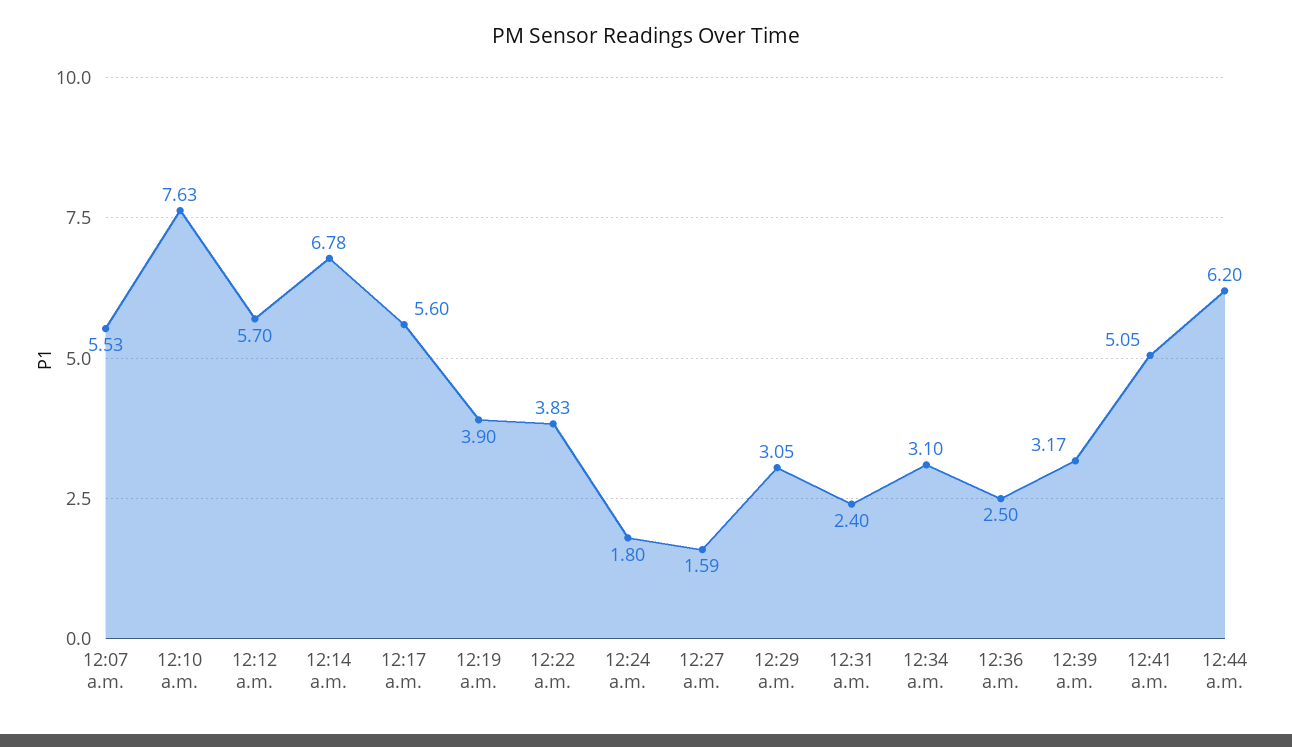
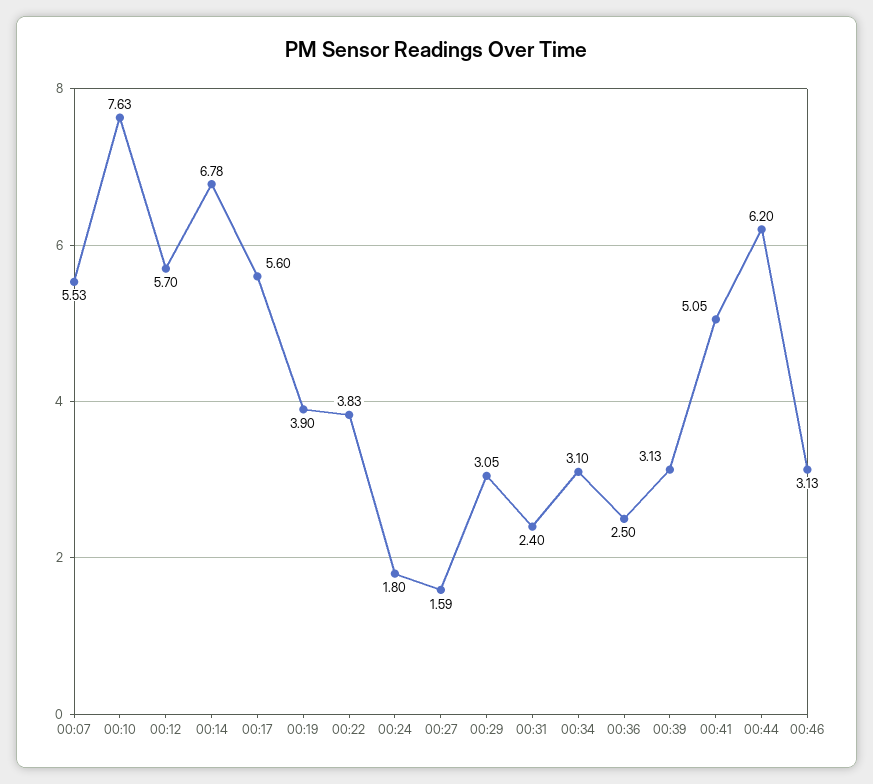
12:39 a.m.: 3.17 -> 3.13
00:46: none -> 3.13

